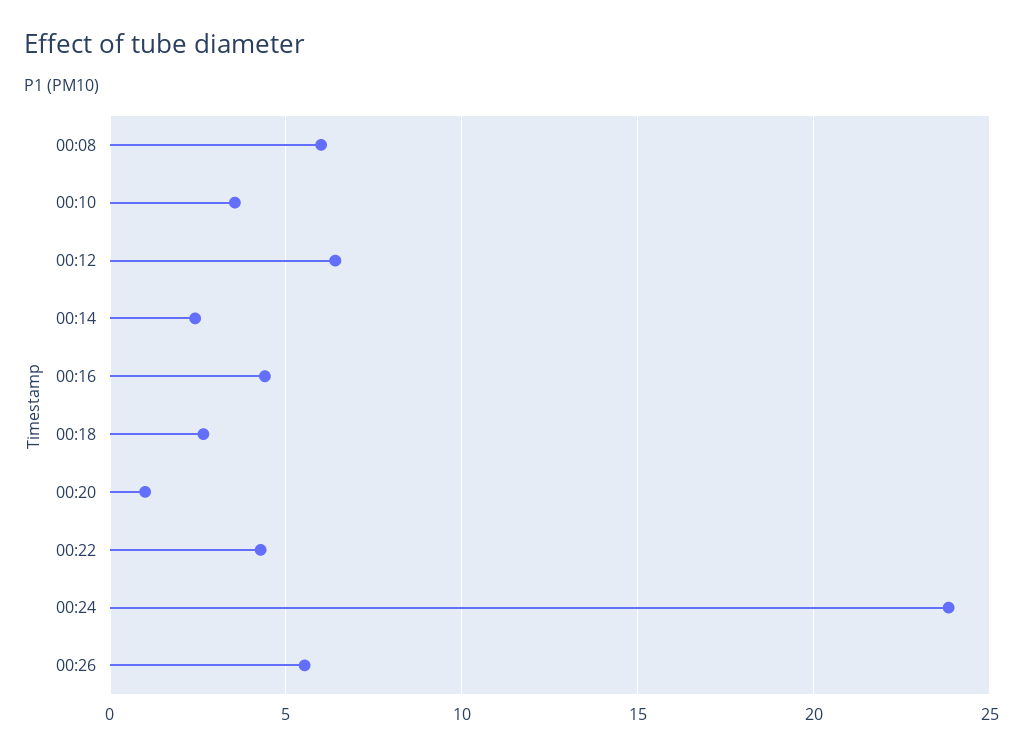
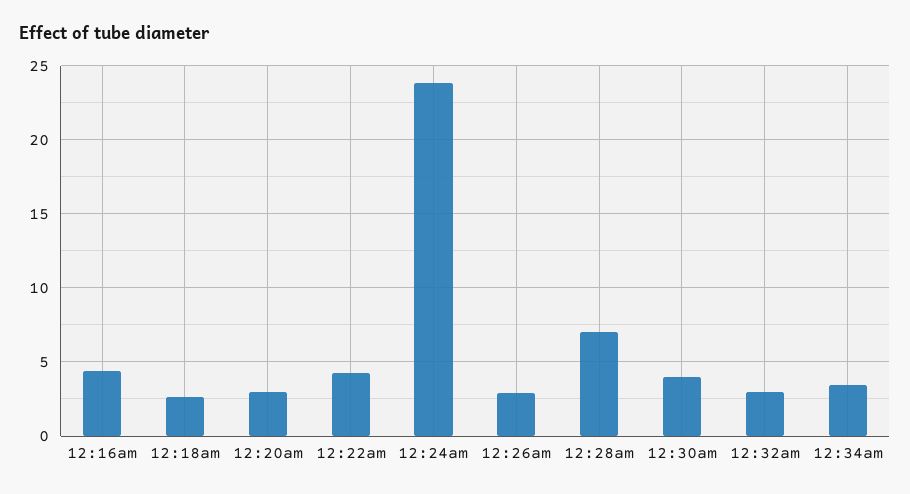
00:08: 6 -> none
00:10: 3.5 -> none
00:12: 6.5 -> none
00:14: 2.5 -> none
00:20: 1 -> 3
00:26: 5.5 -> 3
12:28am: none -> 7
12:30am: none -> 4
12:32am: none -> 3
12:34am: none -> 3.5

